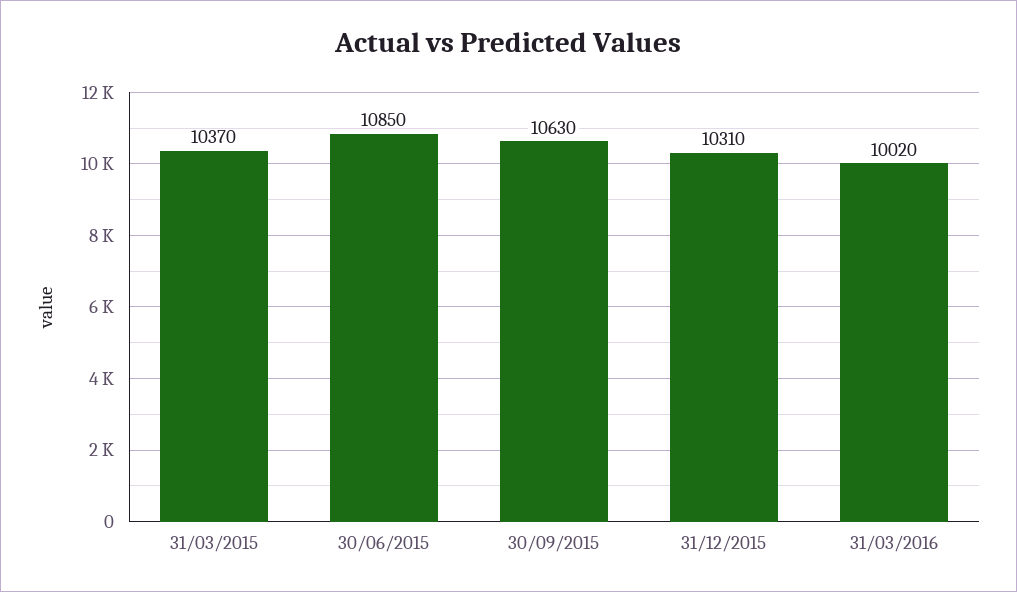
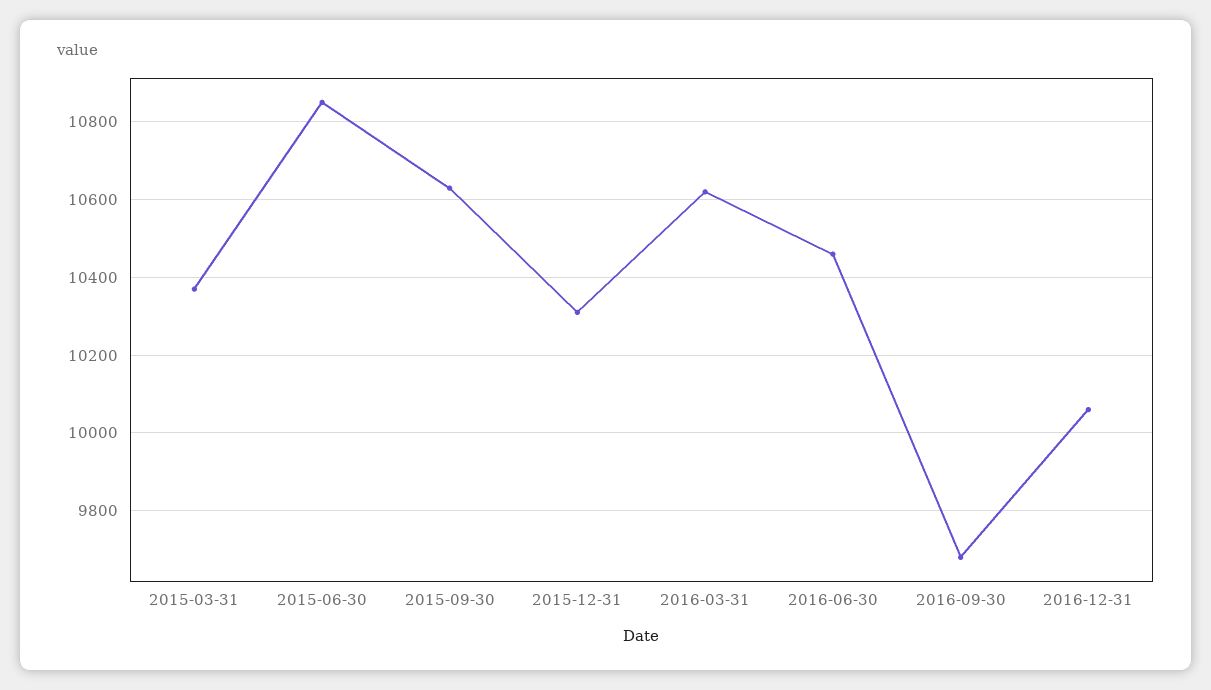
31/03/2016: 10020 -> 10620
2016-06-30: none -> 10460
2016-09-30: none -> 9680
2016-12-31: none -> 10060

